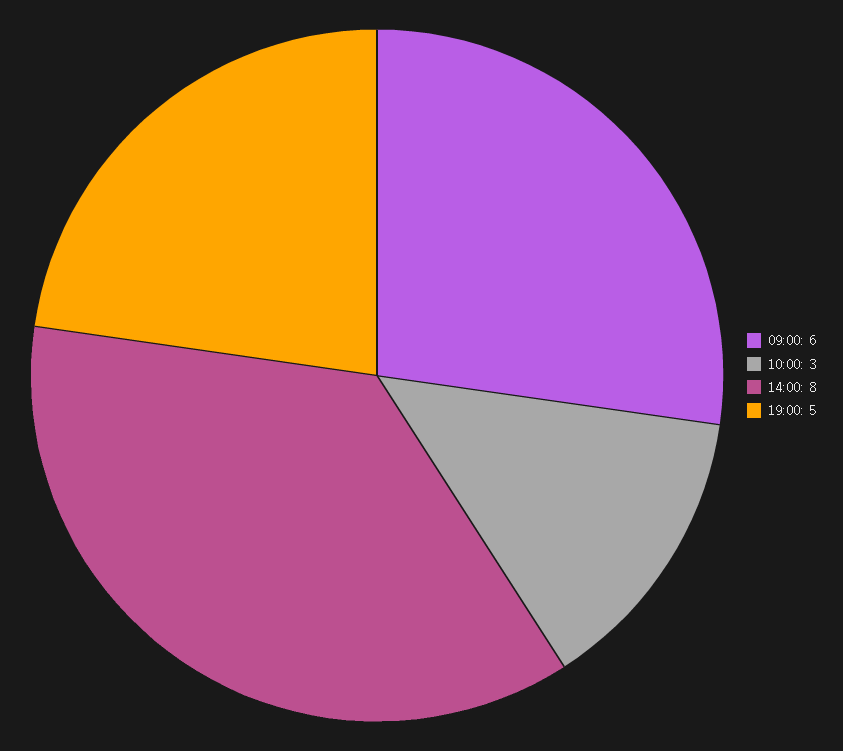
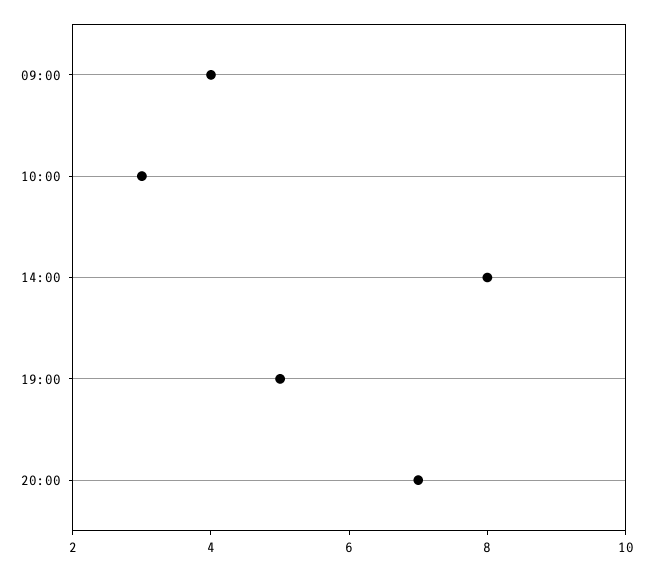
09:00: 6 -> 4
20:00: none -> 7

